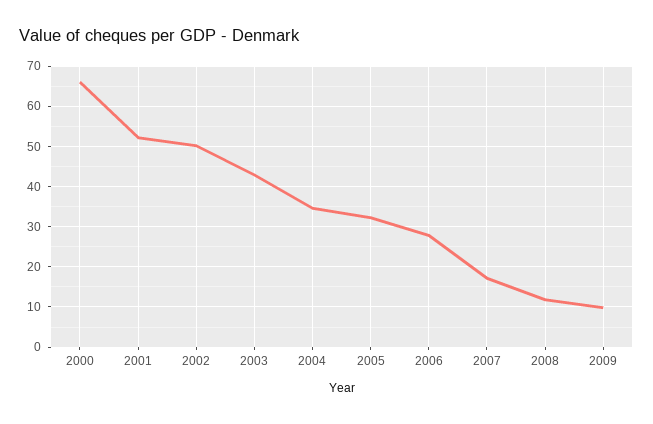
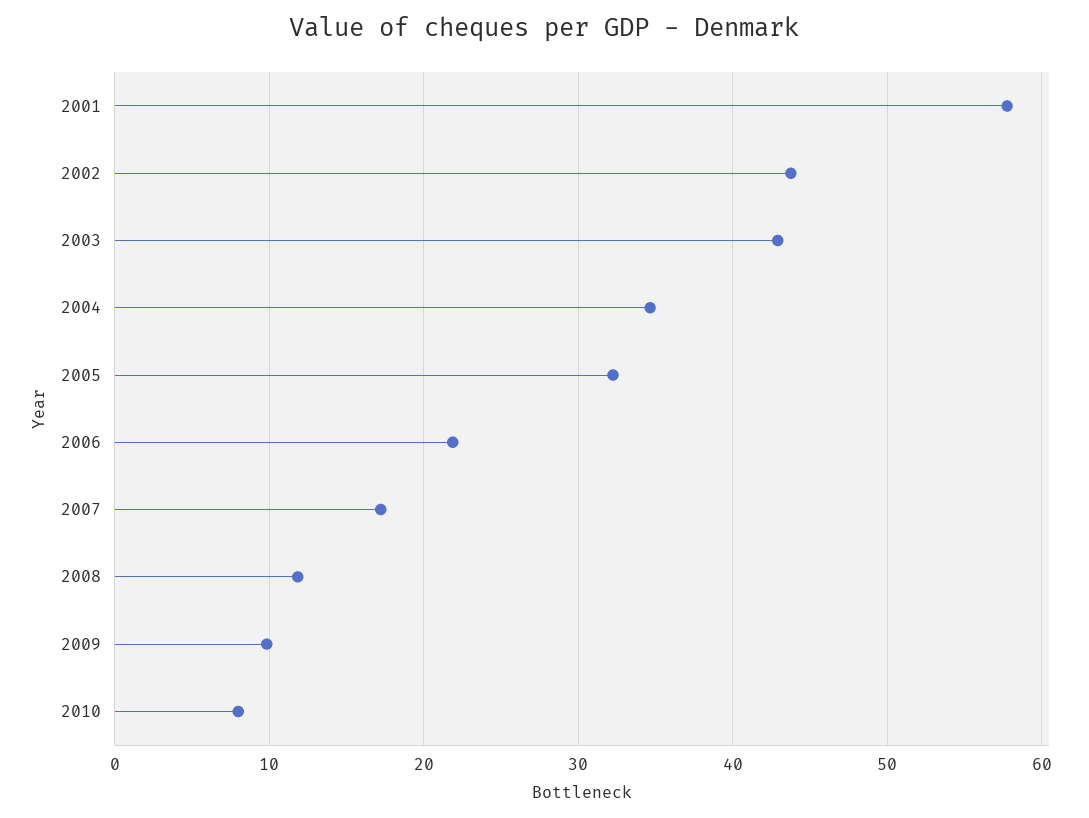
2000: 66 -> none
2001: 52 -> 58
2002: 50 -> 44
2006: 28 -> 22
2010: none -> 8

